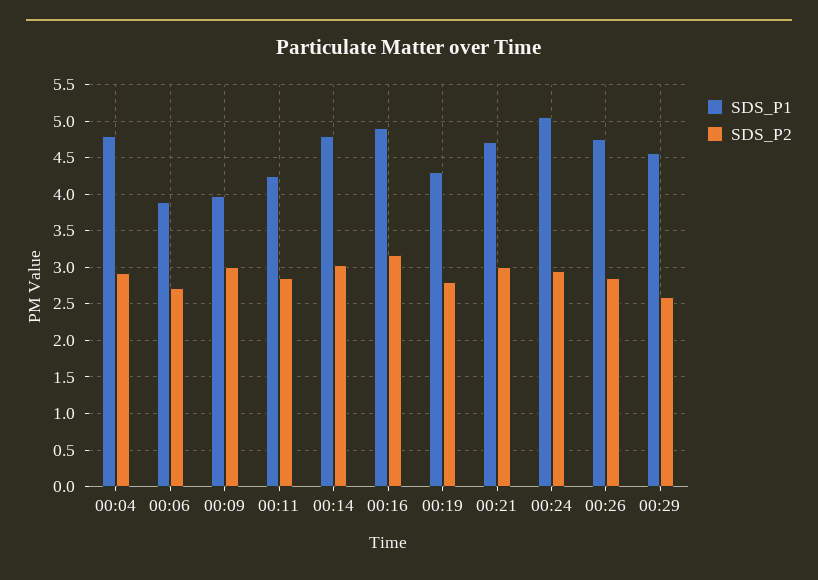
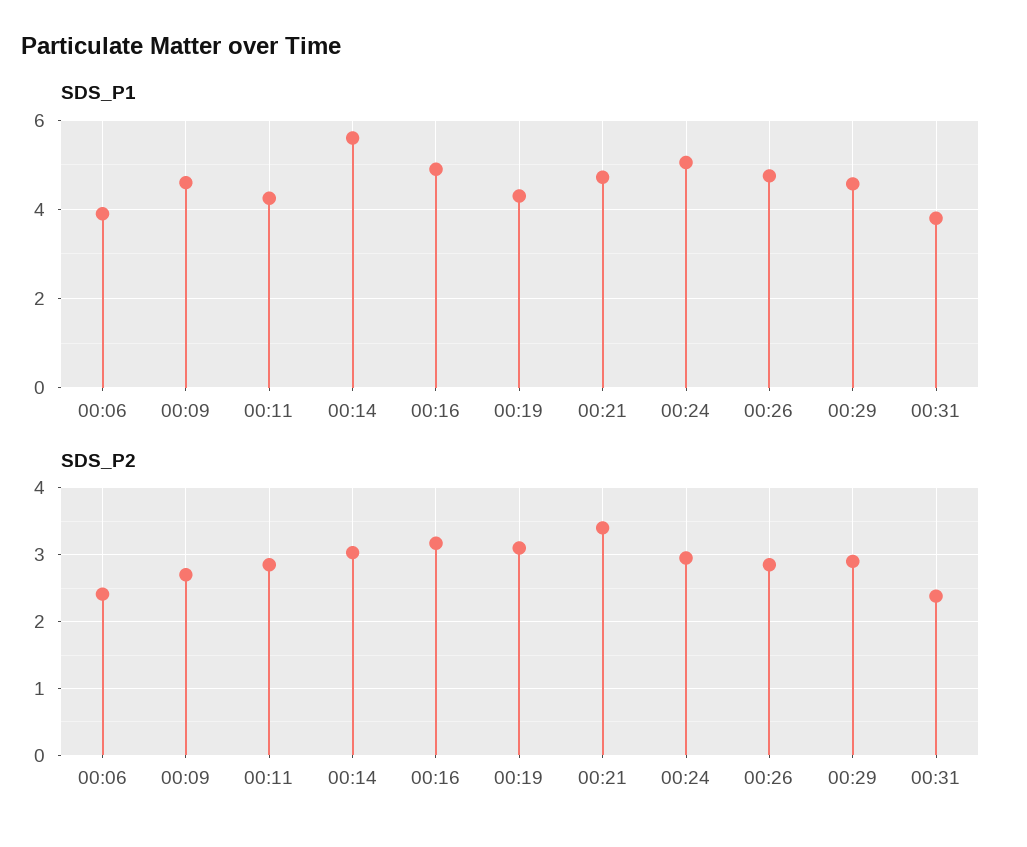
SDS_P1, 00:04: 4.8 -> none
SDS_P2, 00:04: 2.9 -> none
SDS_P2, 00:06: 2.7 -> 2.4
SDS_P1, 00:09: 4 -> 4.6
SDS_P2, 00:09: 3 -> 2.7
SDS_P1, 00:14: 4.8 -> 5.6
SDS_P2, 00:19: 2.8 -> 3.1
SDS_P2, 00:21: 3 -> 3.4
SDS_P2, 00:29: 2.6 -> 2.9
SDS_P1, 00:31: none -> 3.8
SDS_P2, 00:31: none -> 2.4

